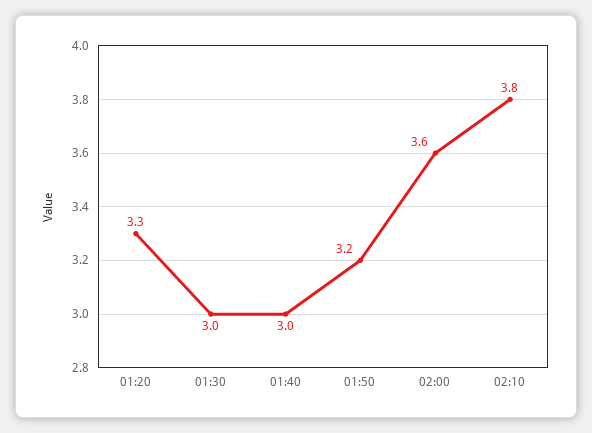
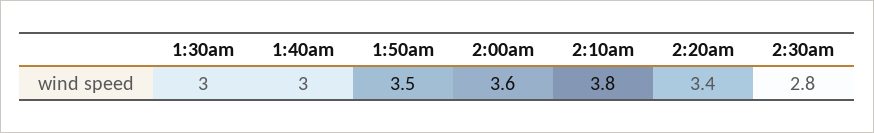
01:20: 3.3 -> none
01:50: 3.2 -> 3.5
2:20am: none -> 3.4
2:30am: none -> 2.8

